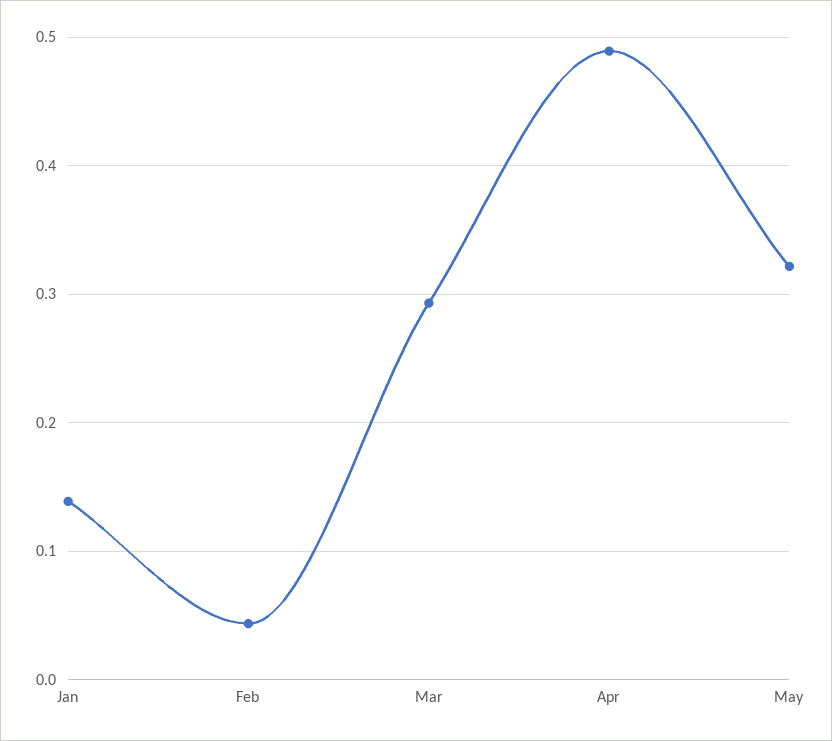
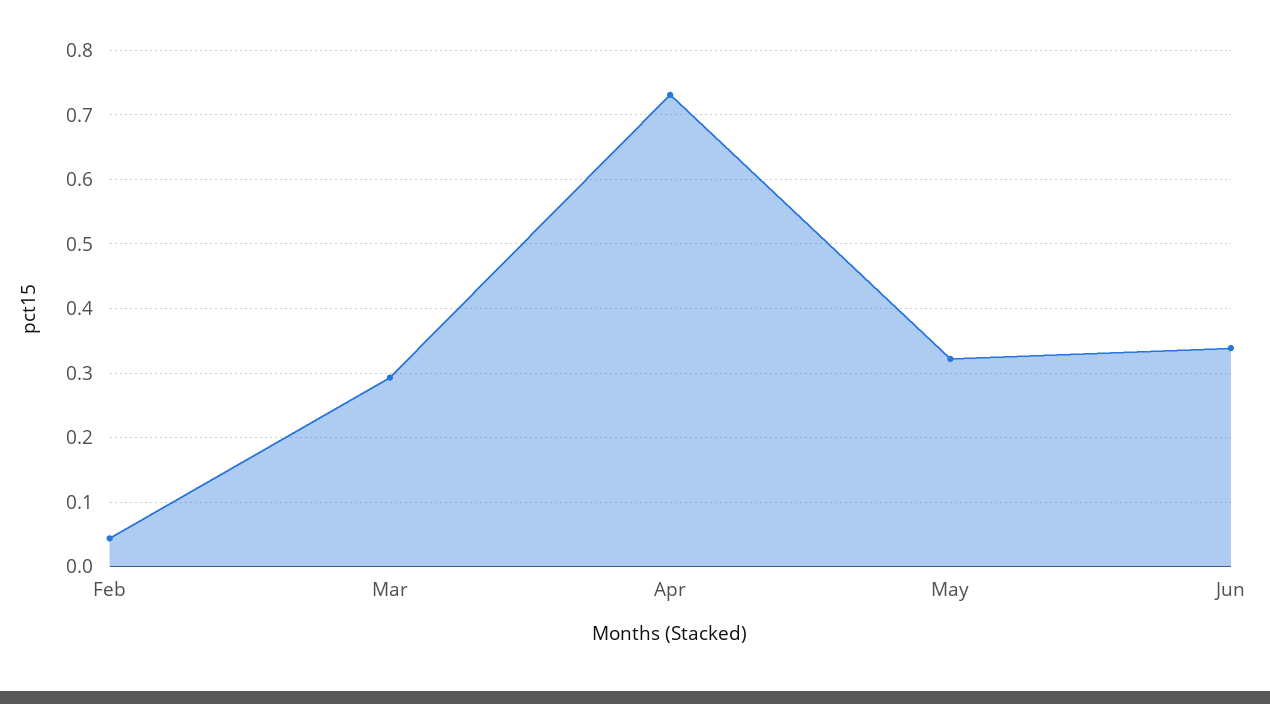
Jan: 0.14 -> none
Apr: 0.49 -> 0.73
Jun: none -> 0.34

